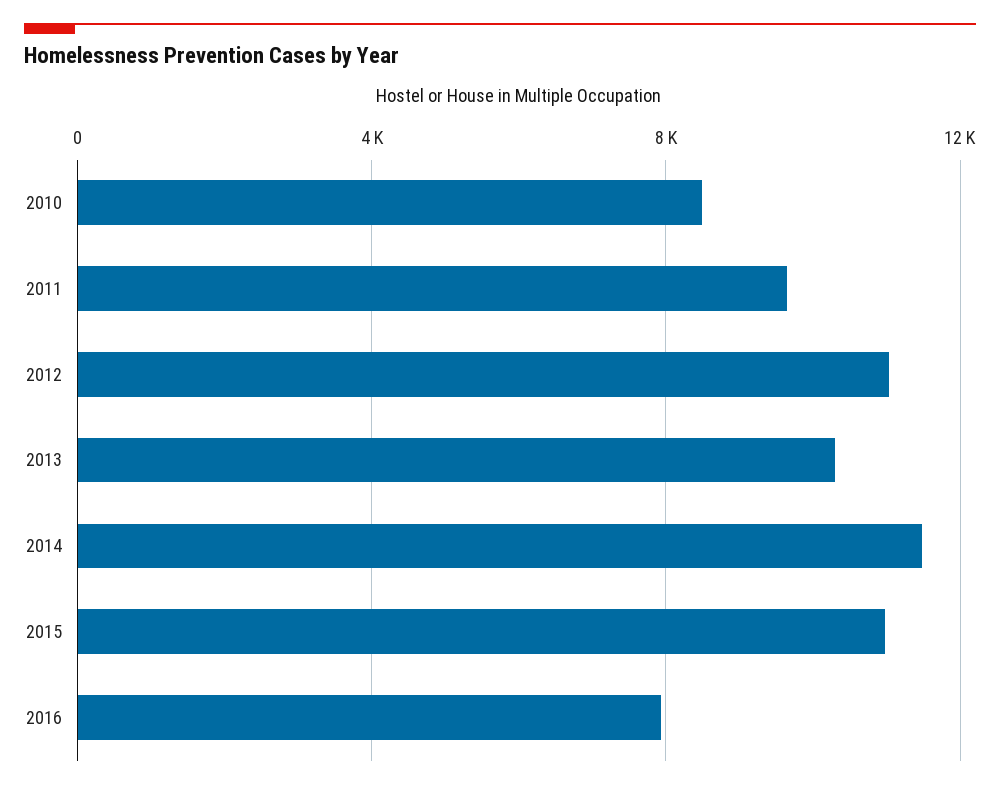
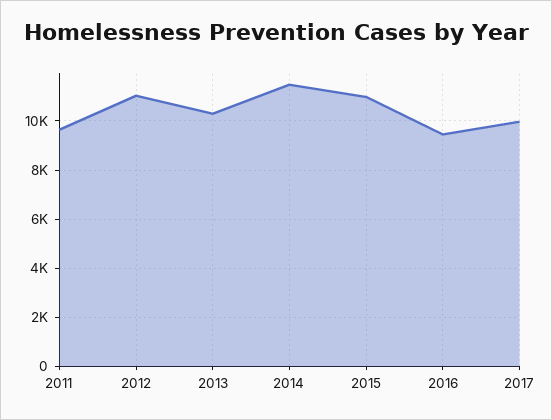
2010: 8500 -> none
2016: 8000 -> 9500
2017: none -> 10000

